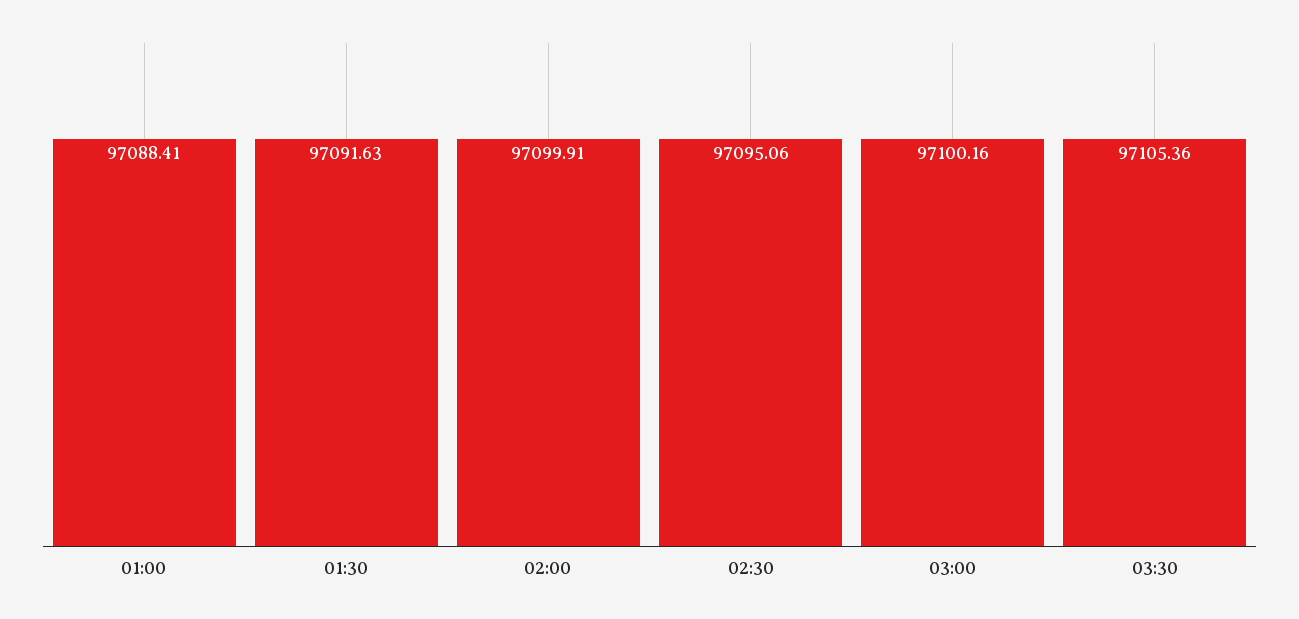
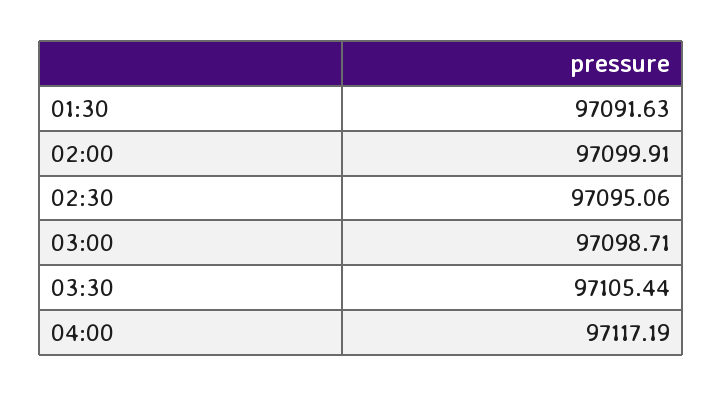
01:00: 97088.41 -> none
03:00: 97100.16 -> 97098.71
03:30: 97105.36 -> 97105.44
04:00: none -> 97117.19

